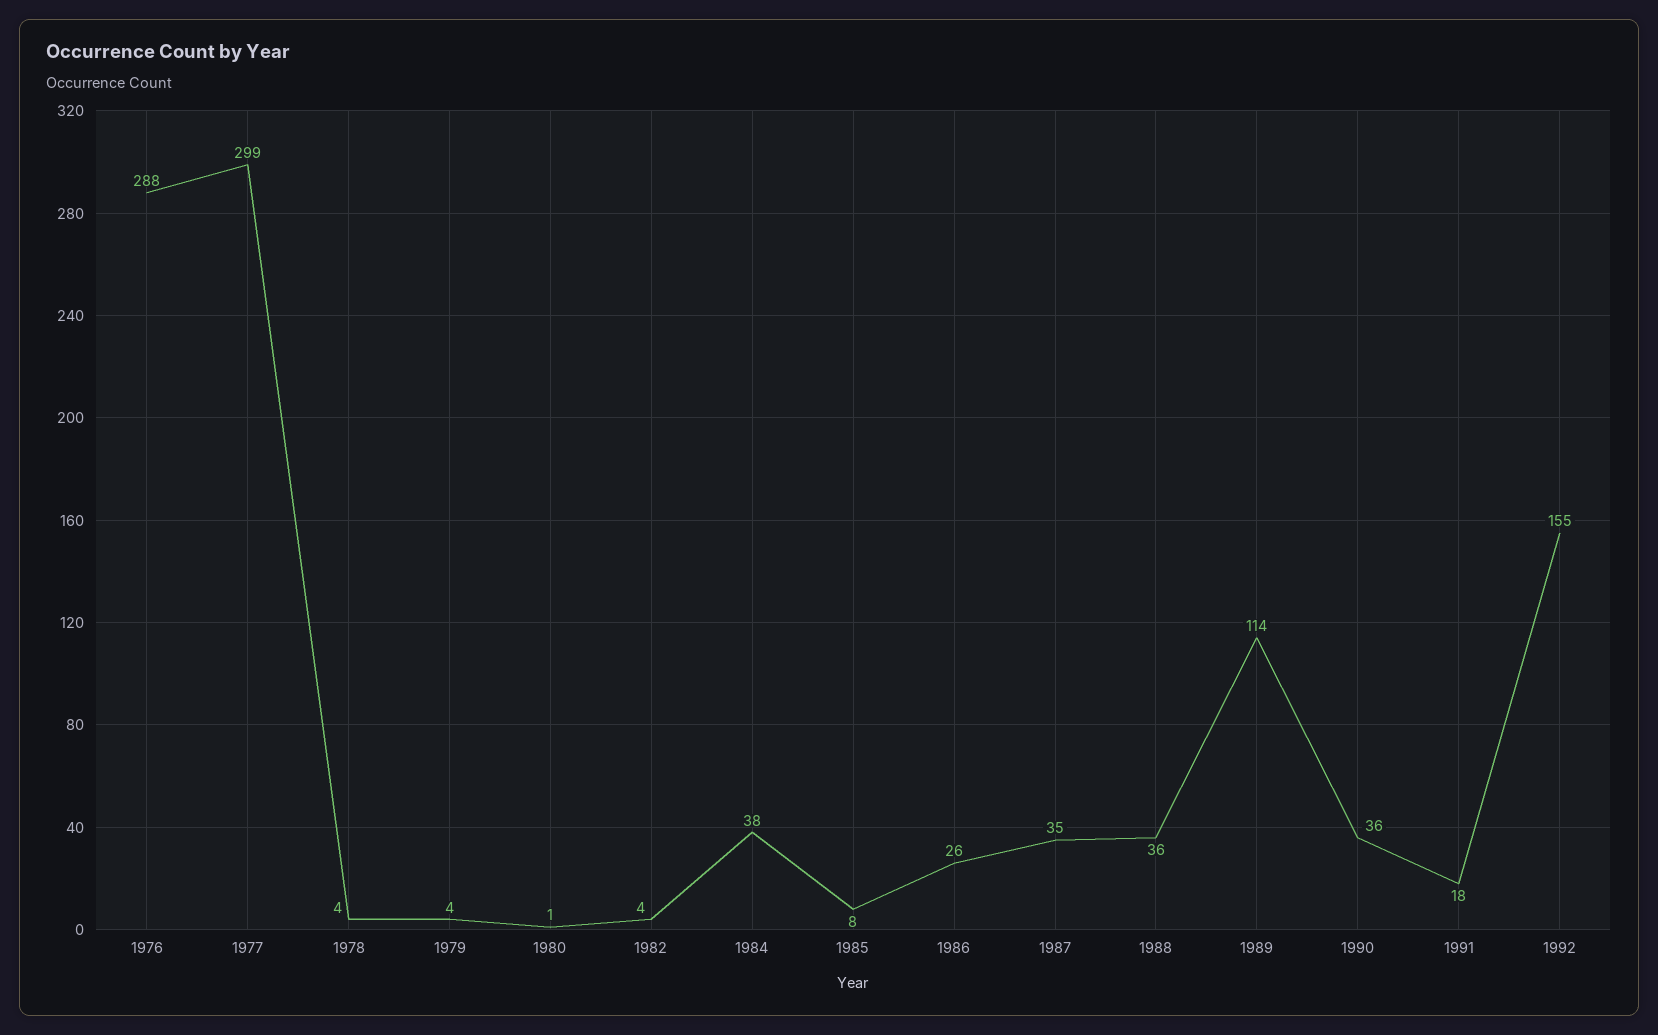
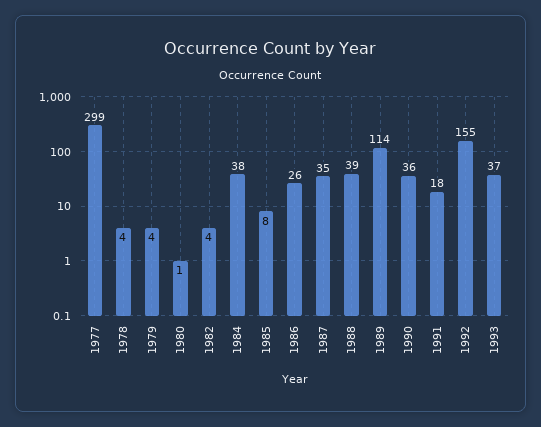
1976: 288 -> none
1988: 36 -> 39
1993: none -> 37

